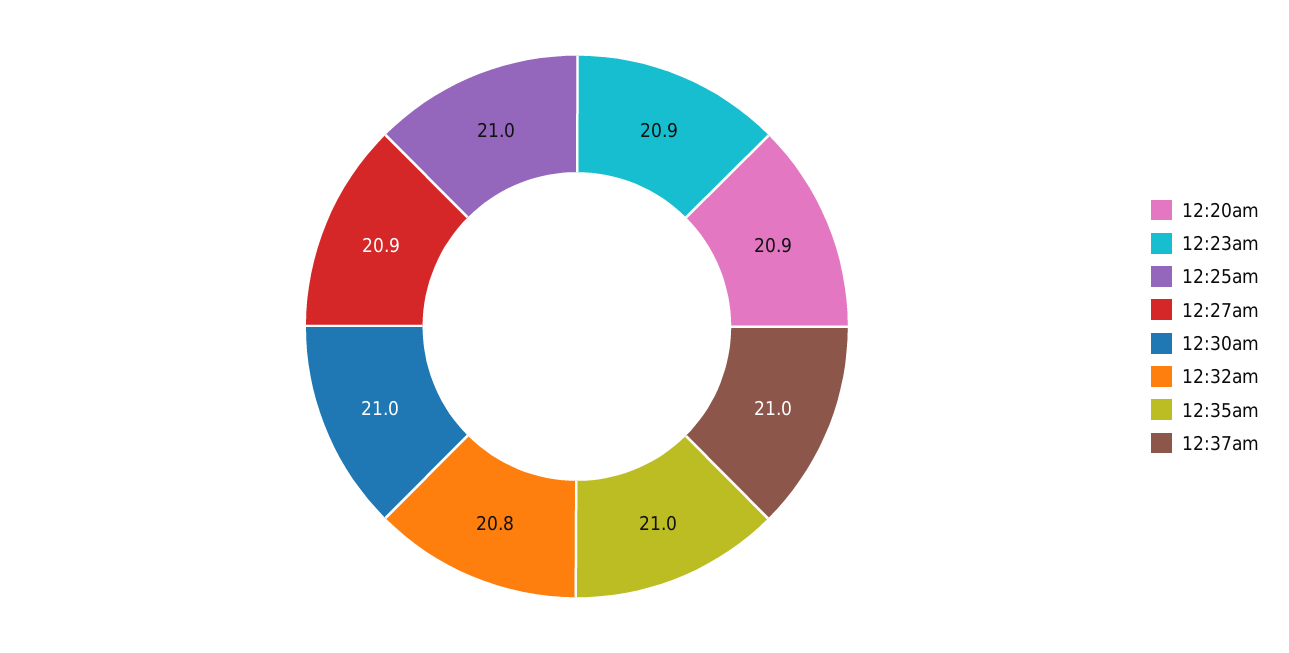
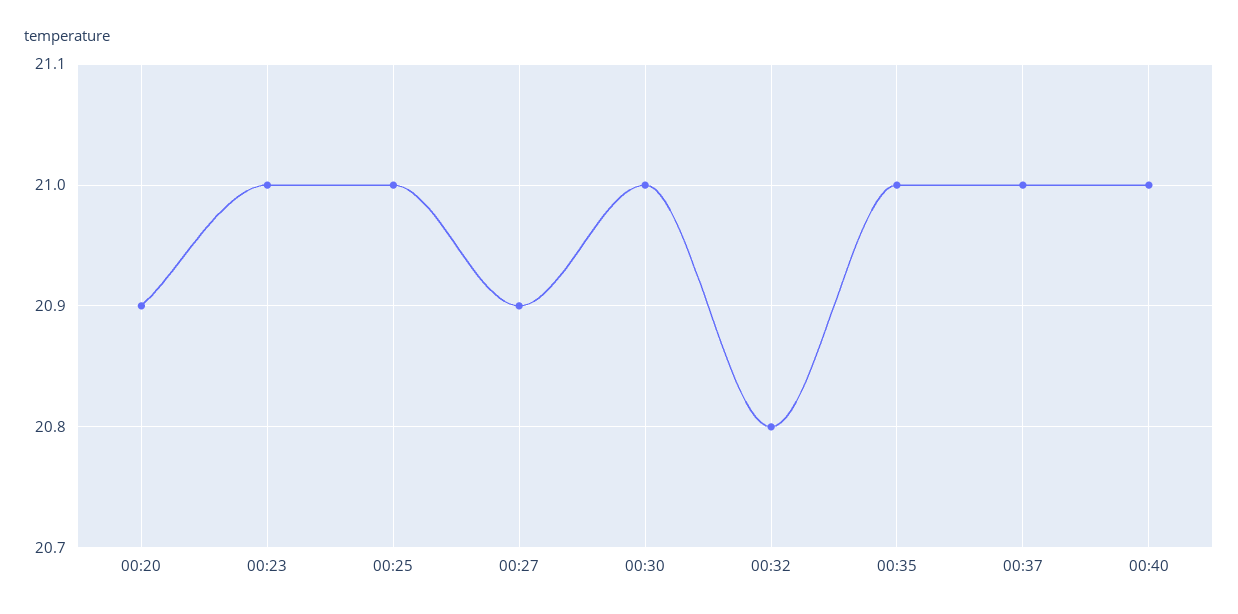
12:23am: 20.9 -> 21
00:40: none -> 21

